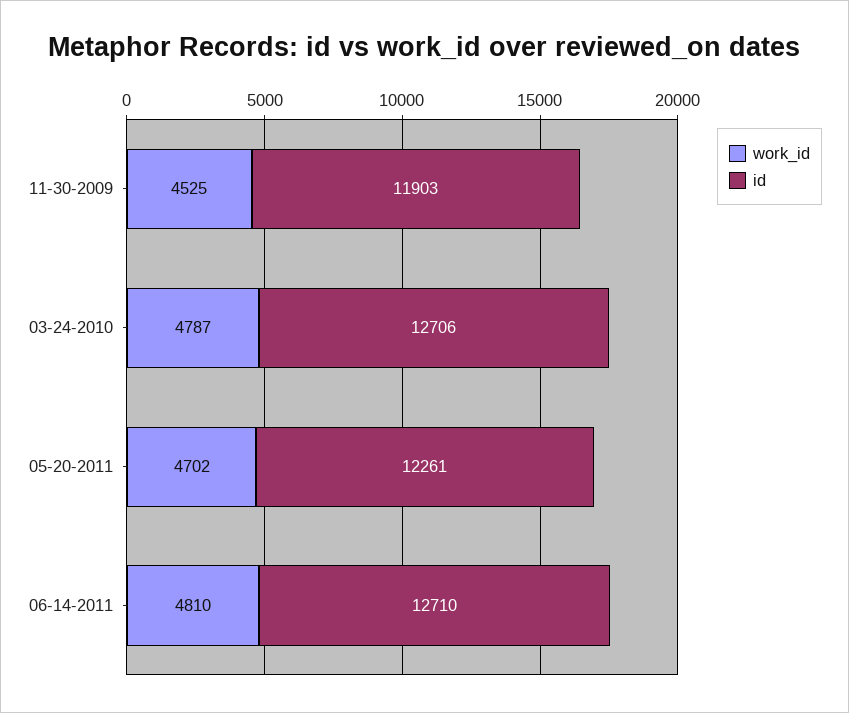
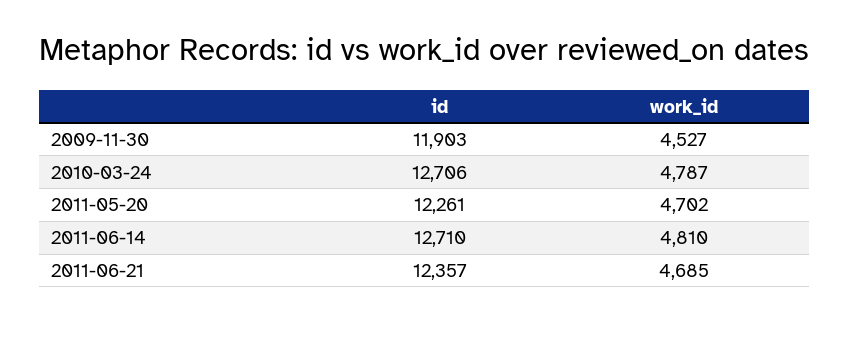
work_id, 11-30-2009: 4525 -> 4527
id, 2011-06-21: none -> 12357
work_id, 2011-06-21: none -> 4685

